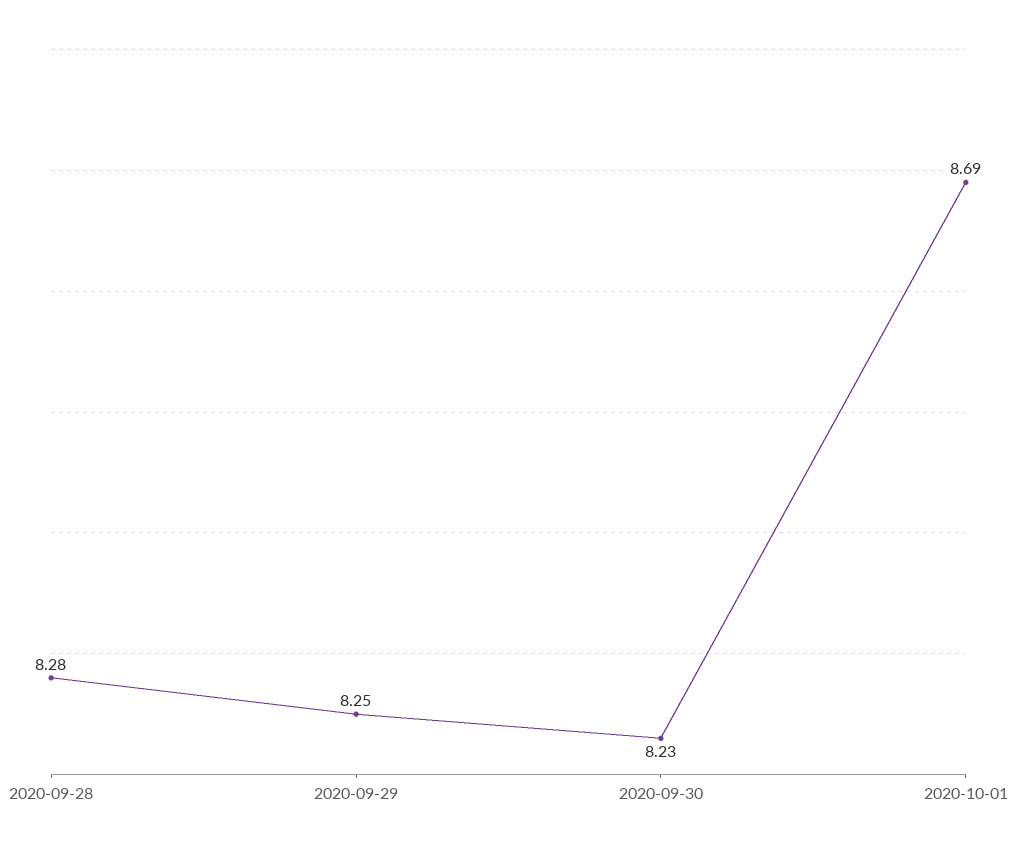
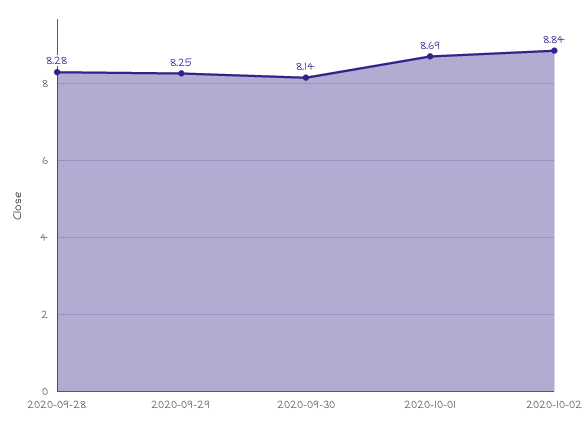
2020-09-30: 8.23 -> 8.14
2020-10-02: none -> 8.84

